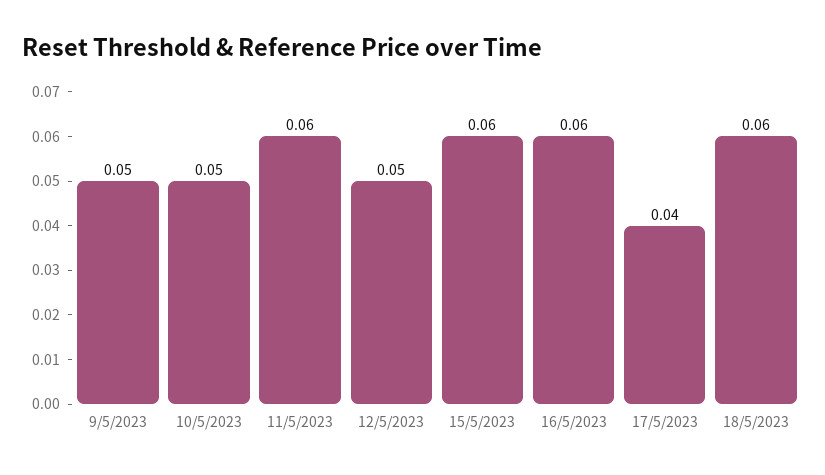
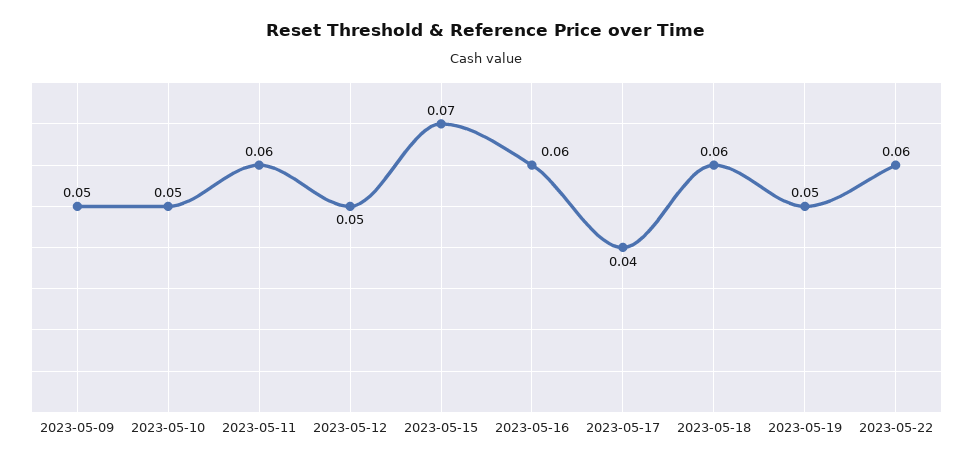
15/5/2023: 0.06 -> 0.07
2023-05-19: none -> 0.05
2023-05-22: none -> 0.06

